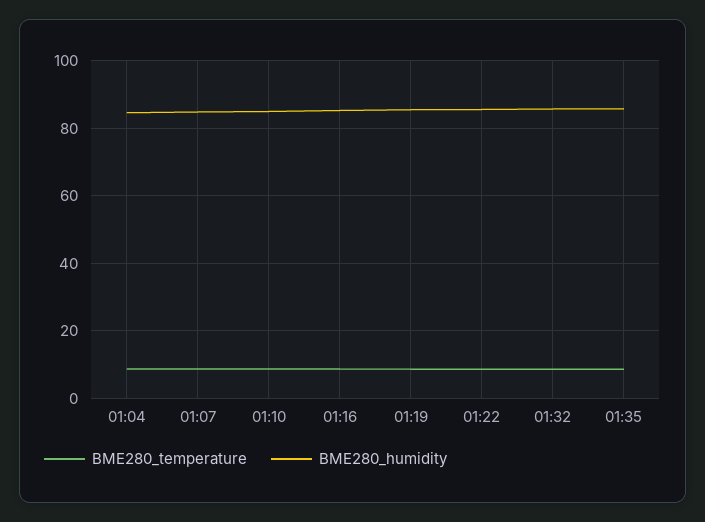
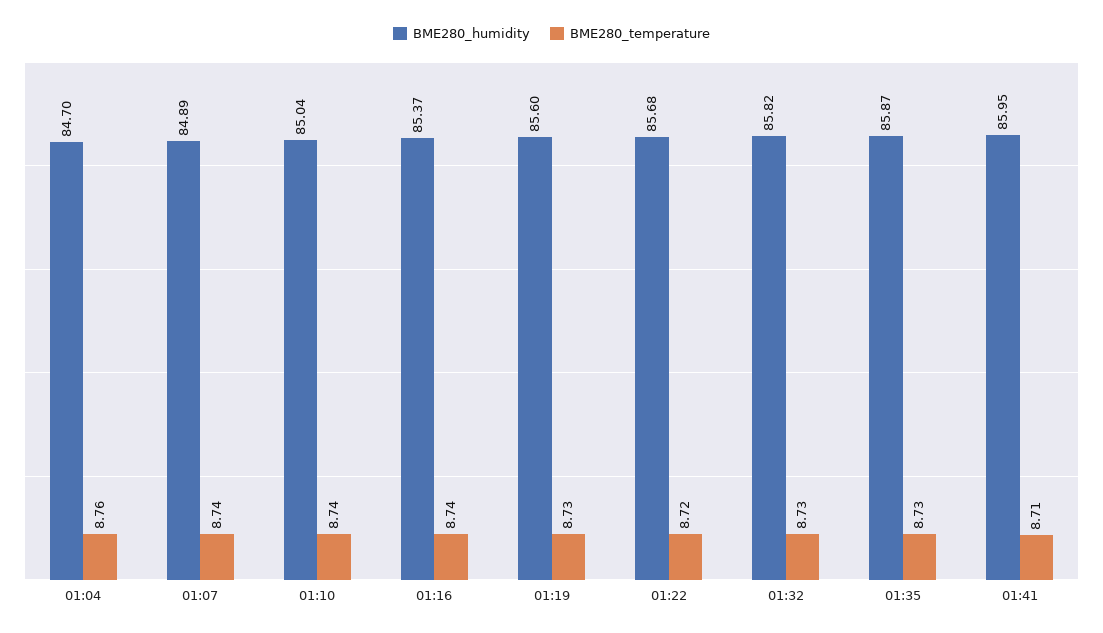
BME280_humidity, 01:41: none -> 85.95
BME280_temperature, 01:41: none -> 8.71

